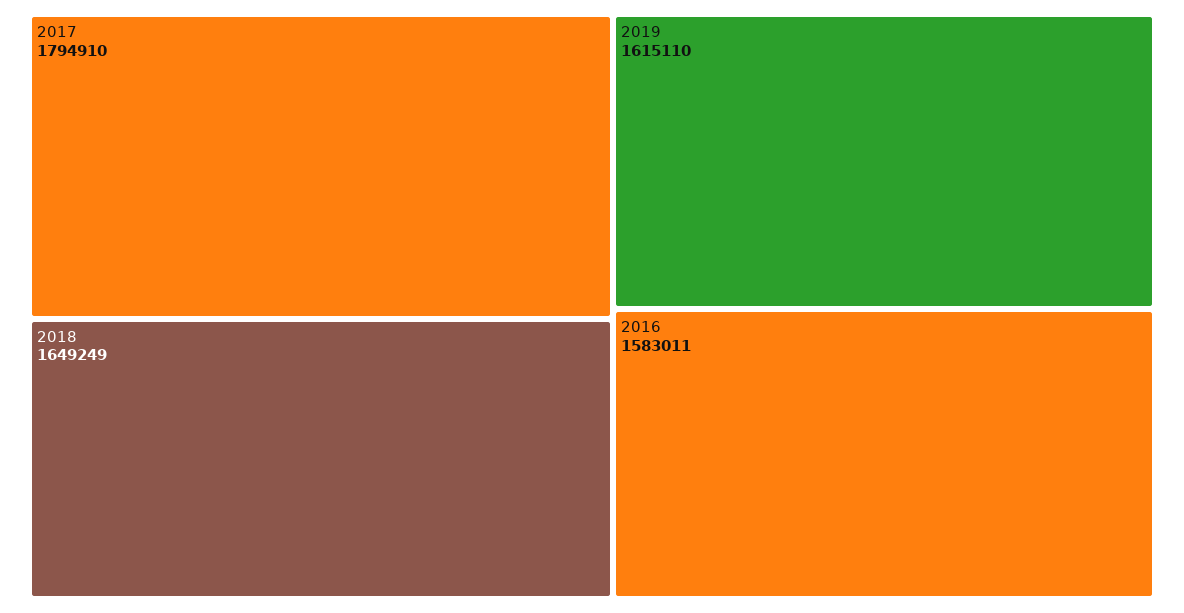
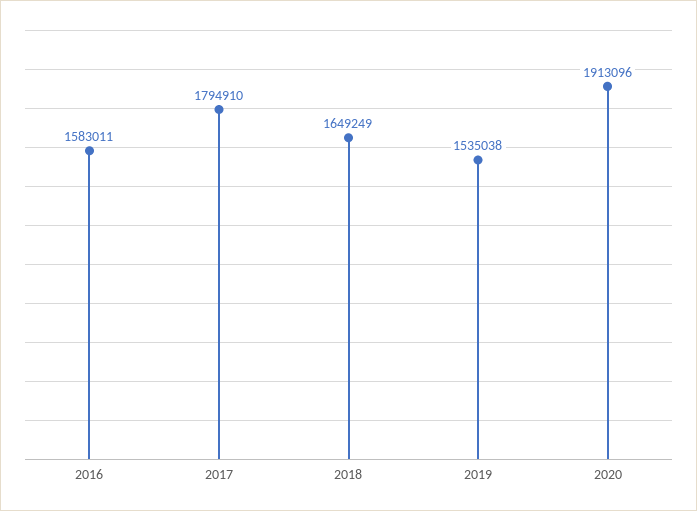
2019: 1615110 -> 1535038
2020: none -> 1913096

